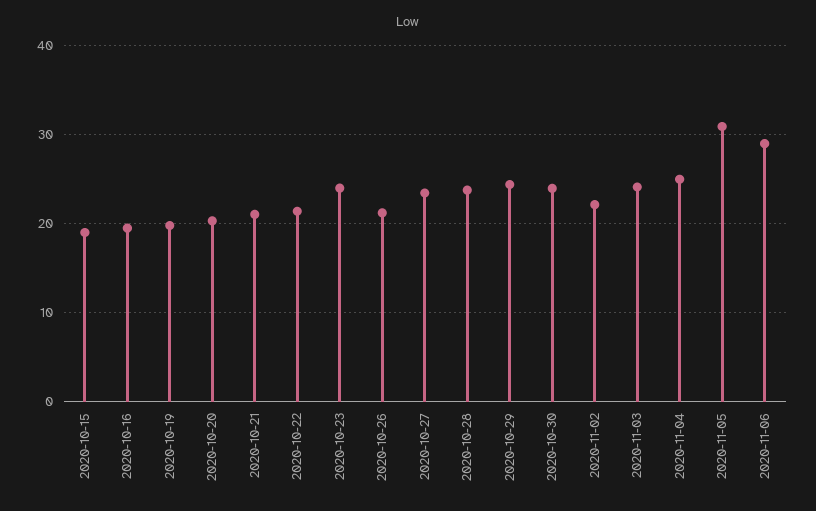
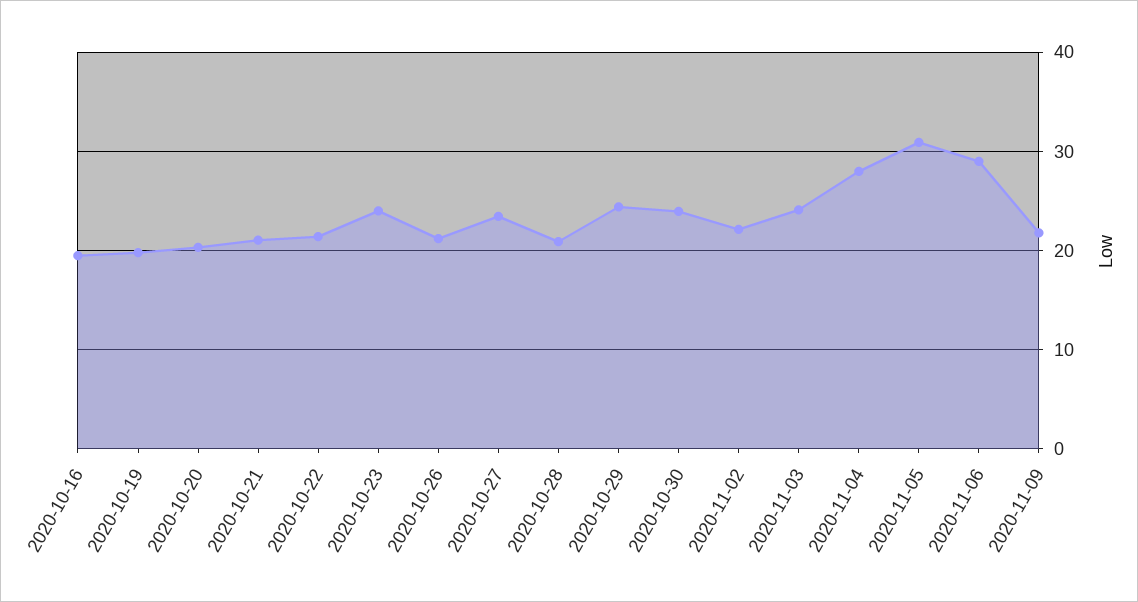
2020-10-15: 19 -> none
2020-10-28: 24 -> 21
2020-11-04: 25 -> 28
2020-11-09: none -> 22

